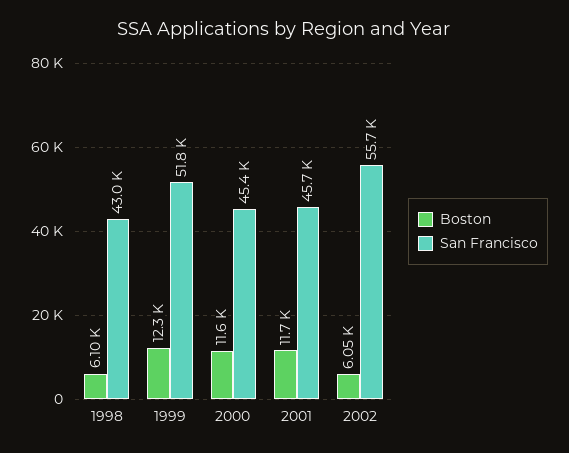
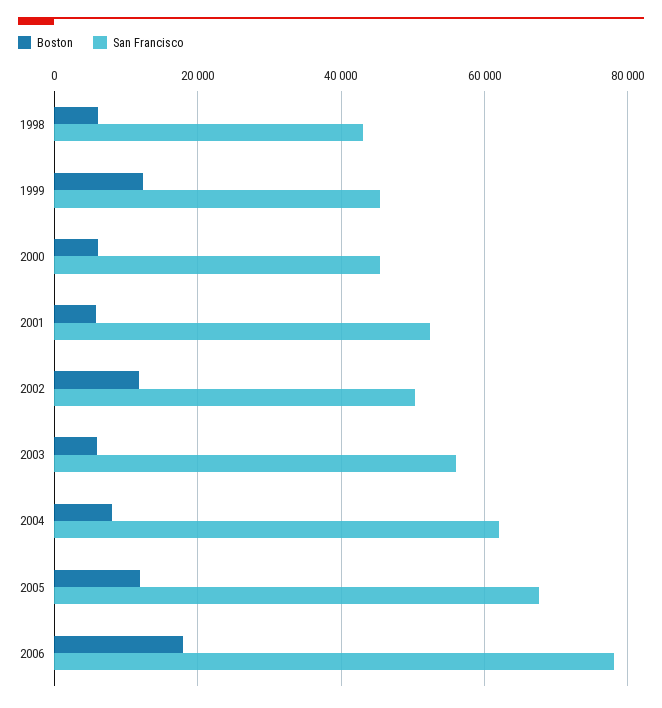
San Francisco, 1999: 51800 -> 46000
Boston, 2000: 11600 -> 6000
Boston, 2001: 11700 -> 6000
San Francisco, 2001: 45700 -> 52000
Boston, 2002: 6050 -> 12000
San Francisco, 2002: 55700 -> 50000
Boston, 2003: none -> 6000
San Francisco, 2003: none -> 56000
Boston, 2004: none -> 8000
San Francisco, 2004: none -> 62000
Boston, 2005: none -> 12000
San Francisco, 2005: none -> 68000
Boston, 2006: none -> 18000
San Francisco, 2006: none -> 78000

